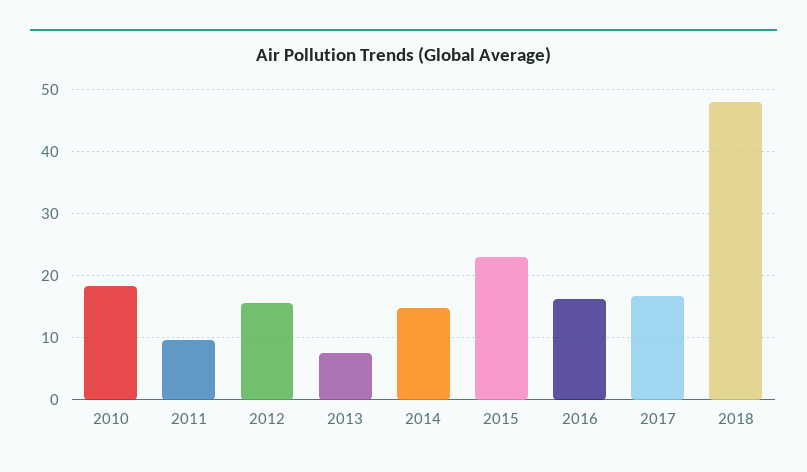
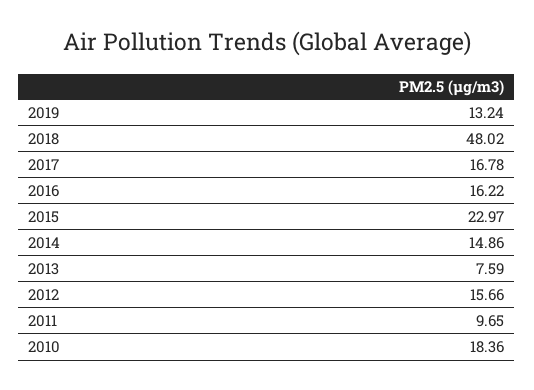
2019: none -> 13.24

